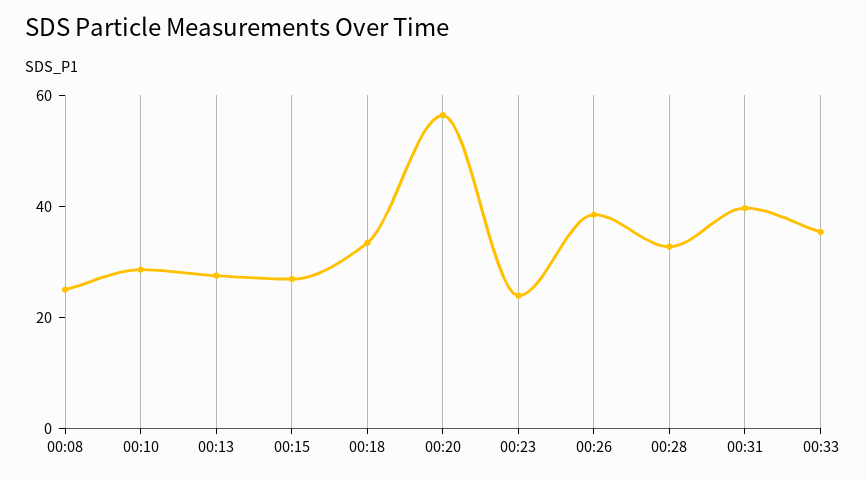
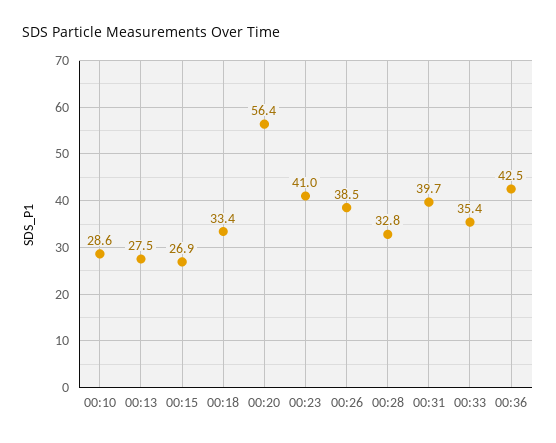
00:08: 25 -> none
00:23: 25 -> 41
00:36: none -> 42.5

